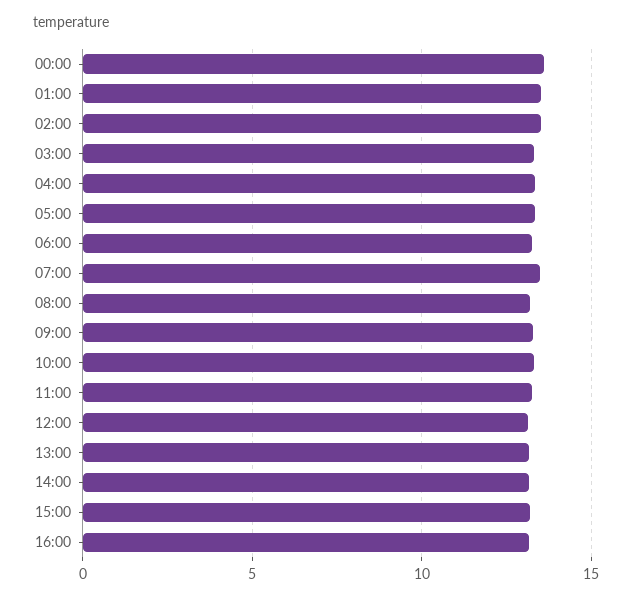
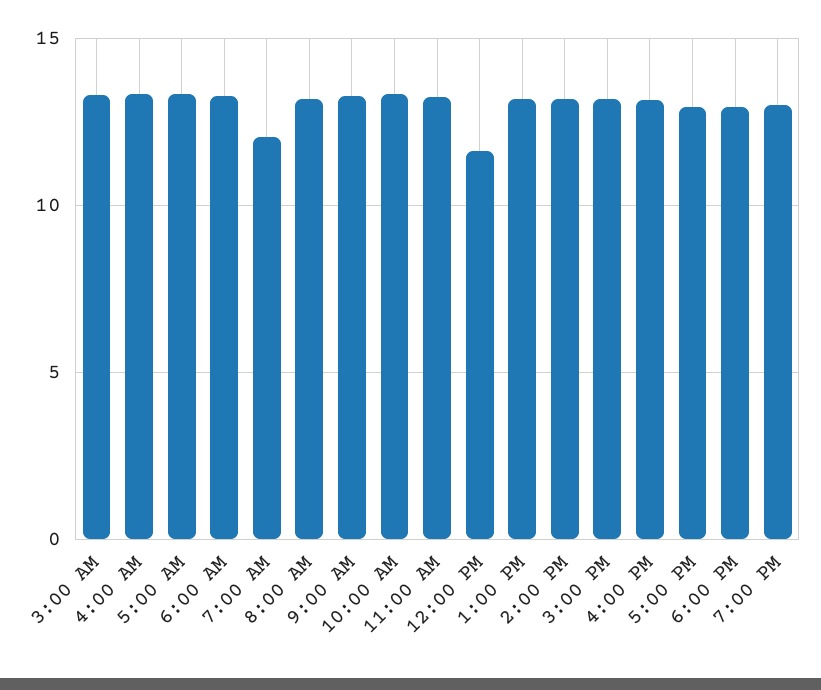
00:00: 13.5 -> none
01:00: 13.5 -> none
02:00: 13.5 -> none
07:00: 13.5 -> 12
12:00: 13 -> 11.5
5:00 PM: none -> 13
6:00 PM: none -> 13
7:00 PM: none -> 13

